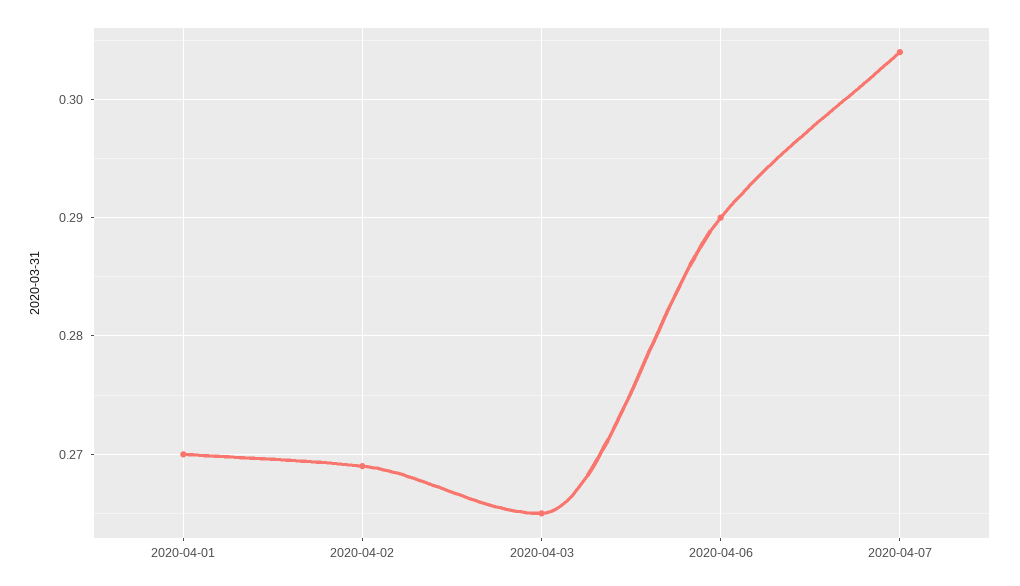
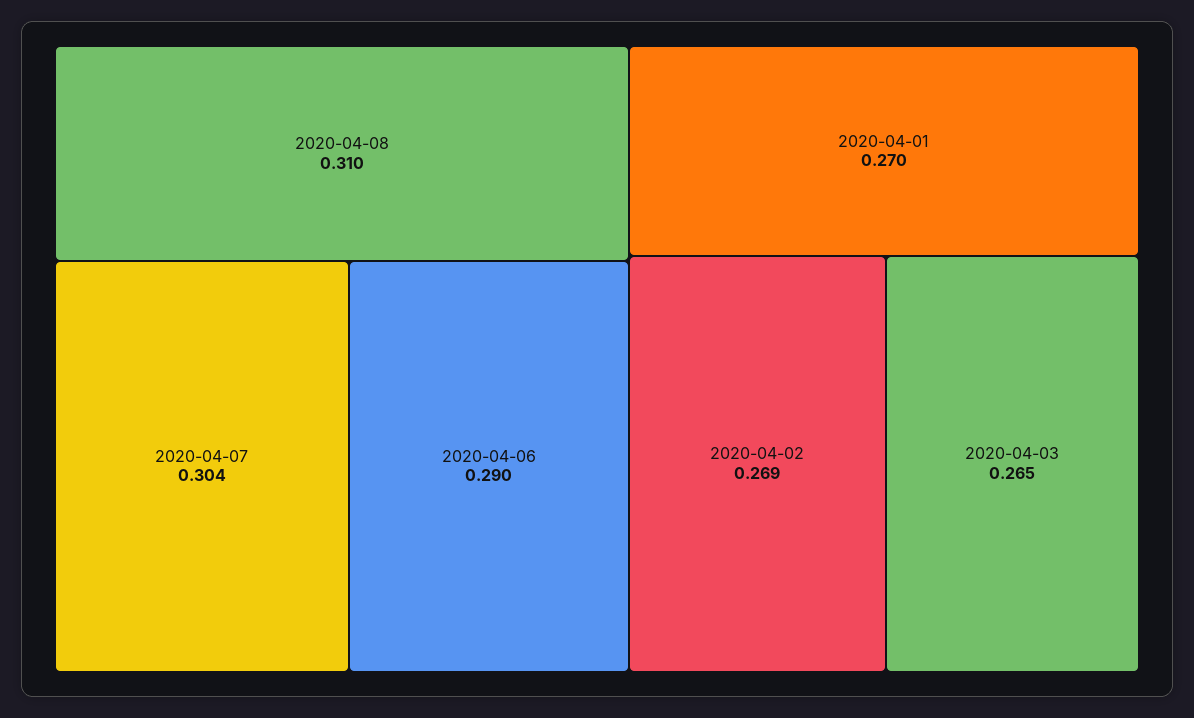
2020-04-08: none -> 0.31

